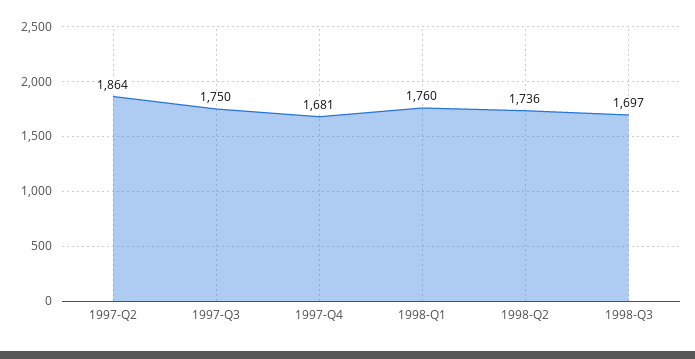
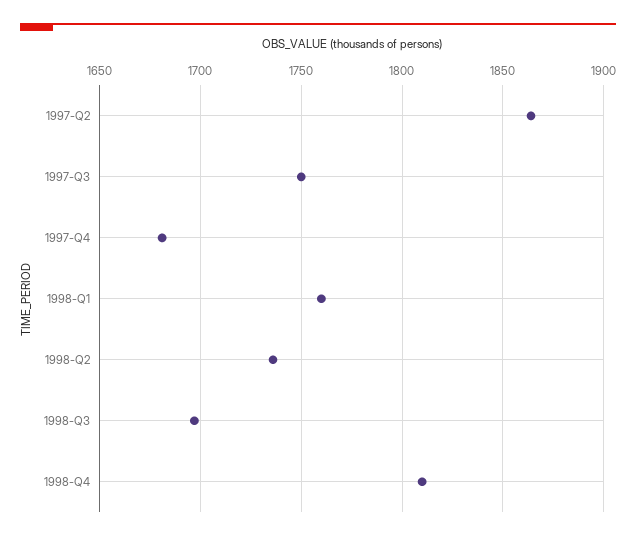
1998-Q4: none -> 1810

